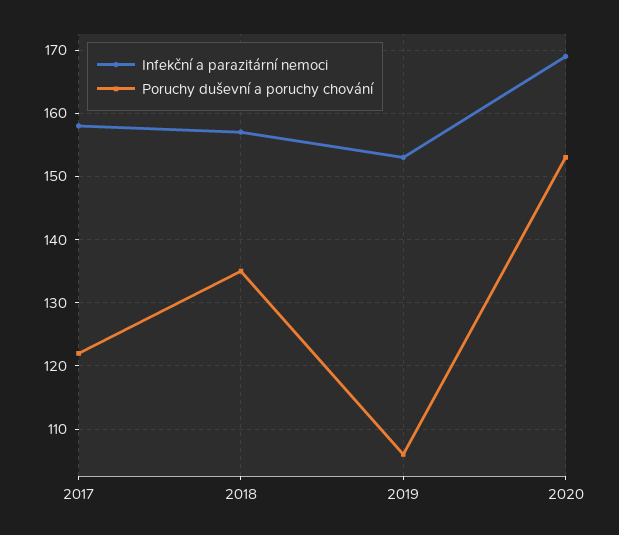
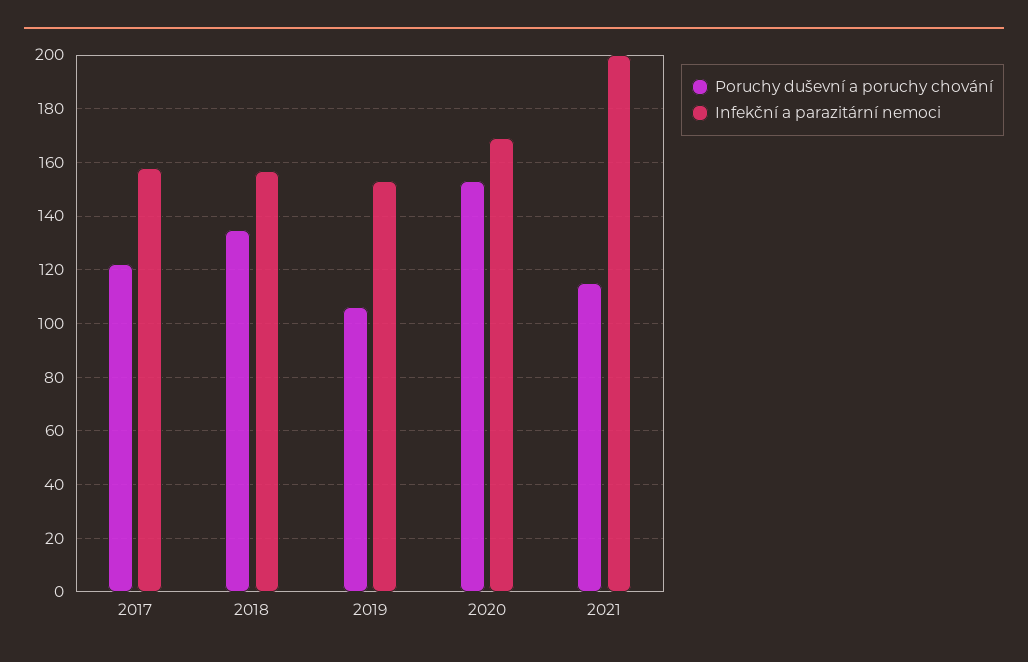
Poruchy duševní a poruchy chování, 2021: none -> 115
Infekční a parazitární nemoci, 2021: none -> 200

